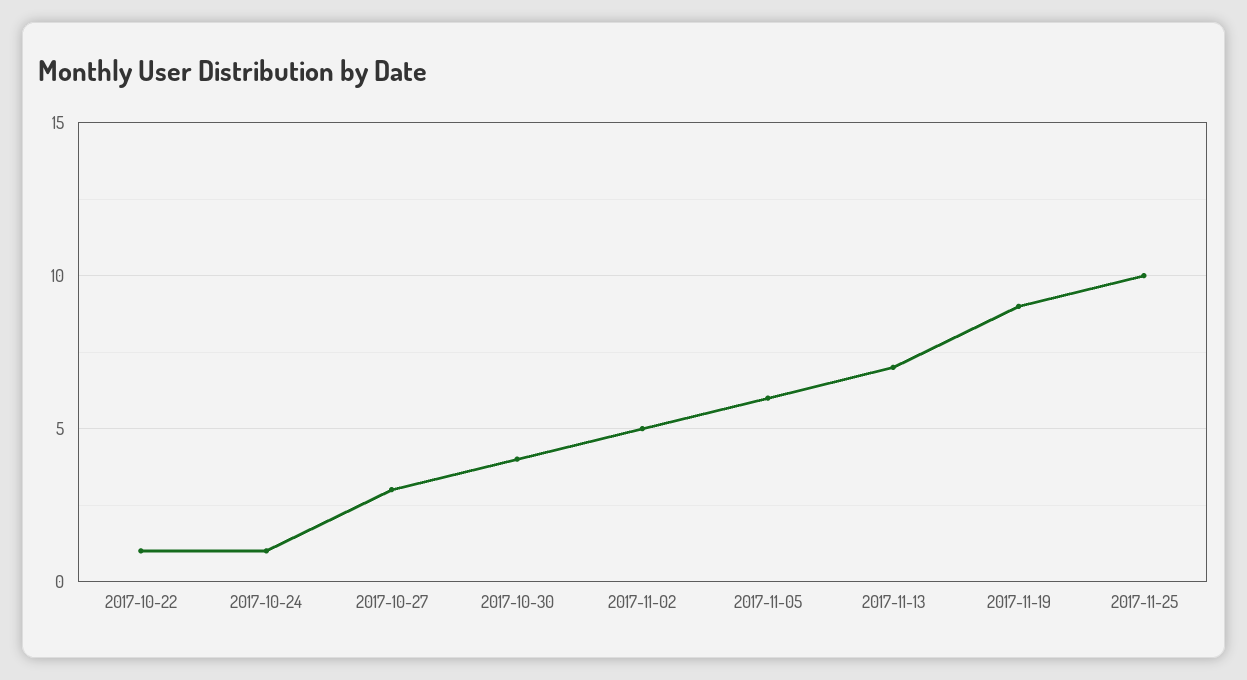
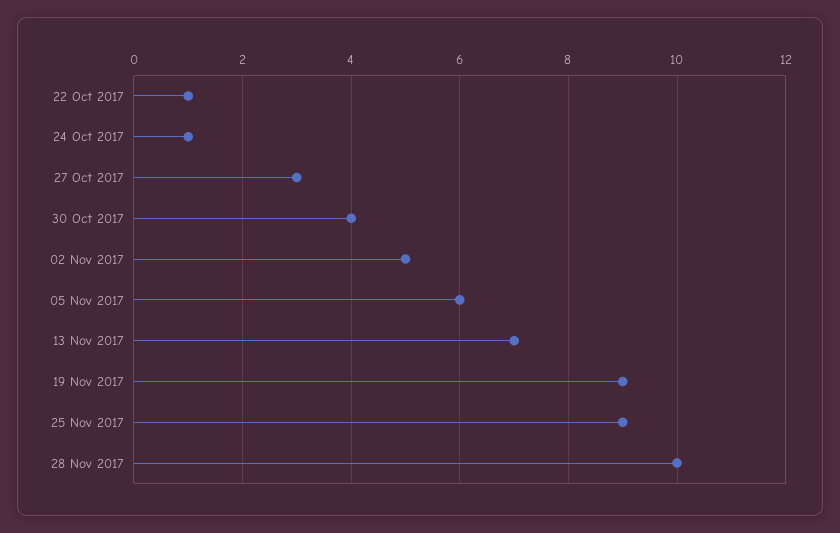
2017-11-25: 10 -> 9
28 Nov 2017: none -> 10

